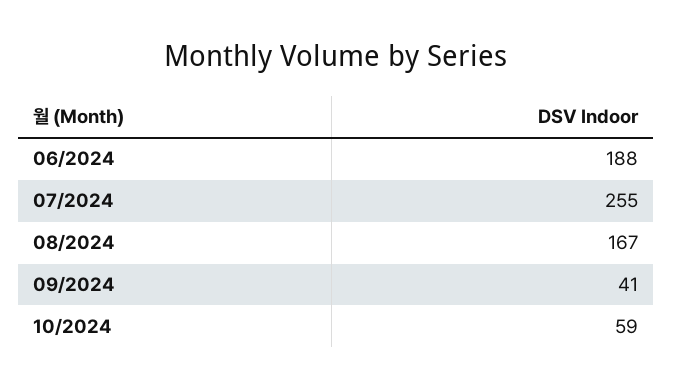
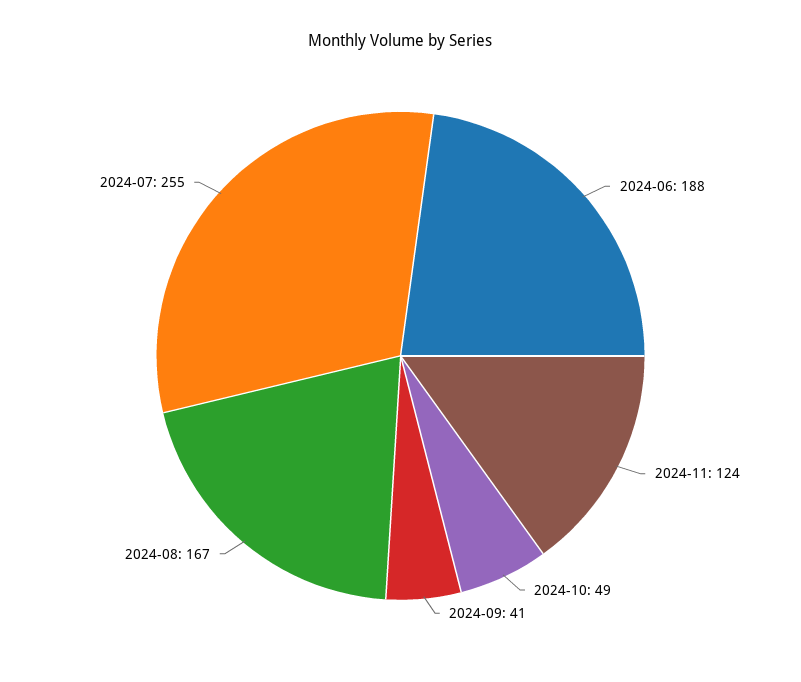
10/2024: 59 -> 49
2024-11: none -> 124

